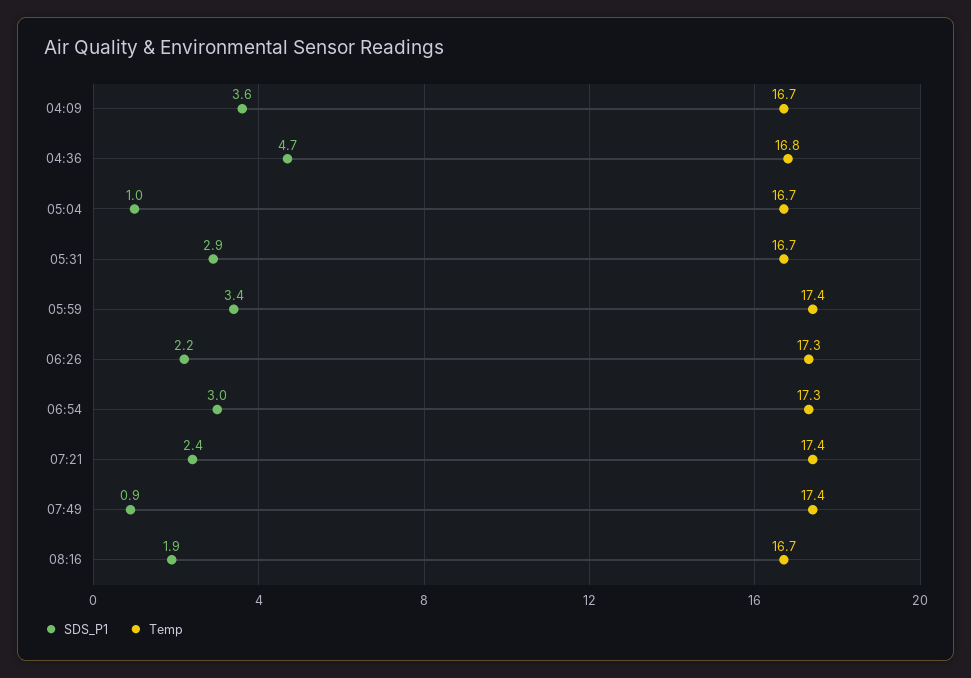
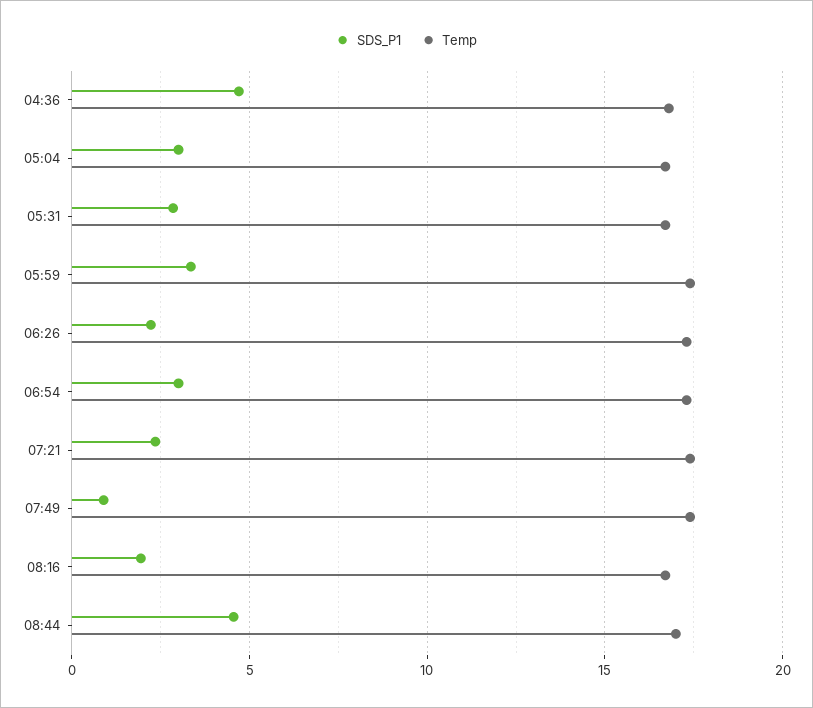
SDS_P1, 04:09: 3.6 -> none
Temp, 04:09: 16.7 -> none
SDS_P1, 05:04: 1 -> 3
SDS_P1, 08:44: none -> 4.5
Temp, 08:44: none -> 17

